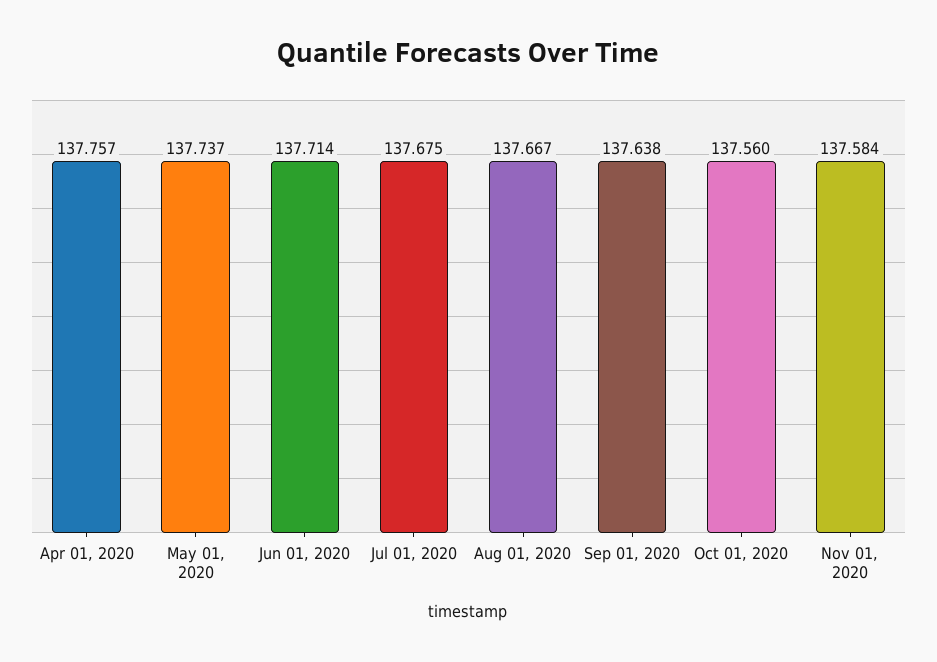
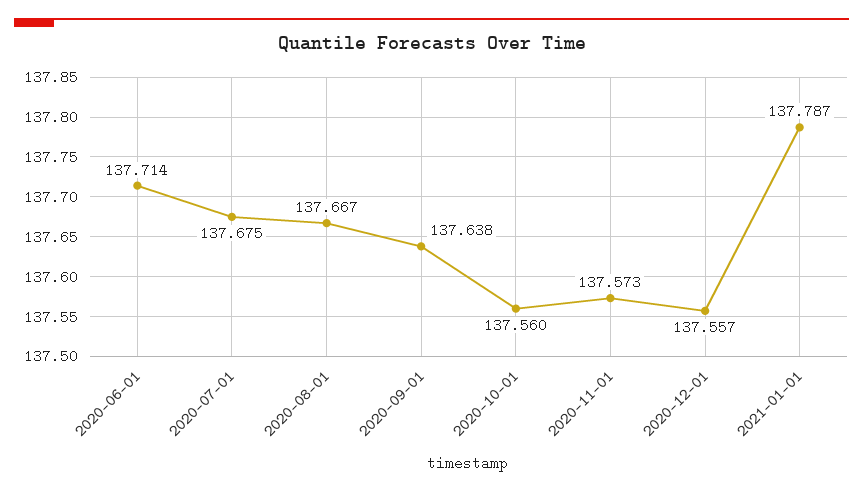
Apr 01, 2020: 137.757 -> none
May 01, 2020: 137.737 -> none
Nov 01, 2020: 137.584 -> 137.573
2020-12-01: none -> 137.557
2021-01-01: none -> 137.787

